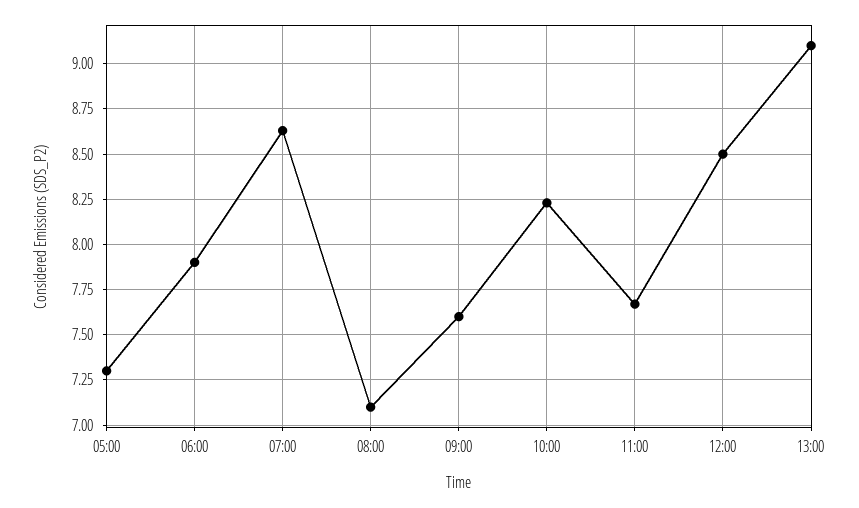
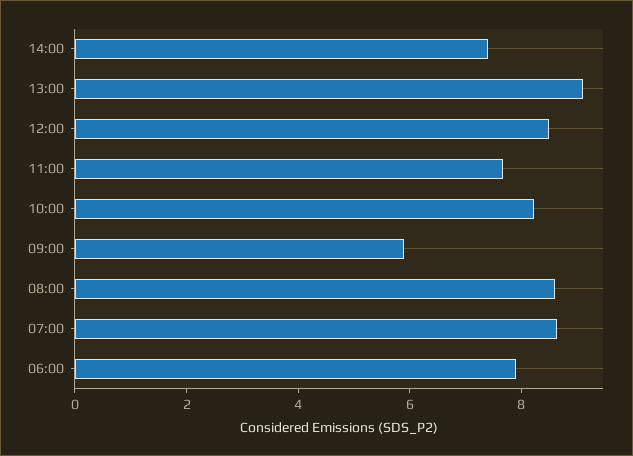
05:00: 7.3 -> none
08:00: 7.1 -> 8.5
09:00: 7.6 -> 6
14:00: none -> 7.5

